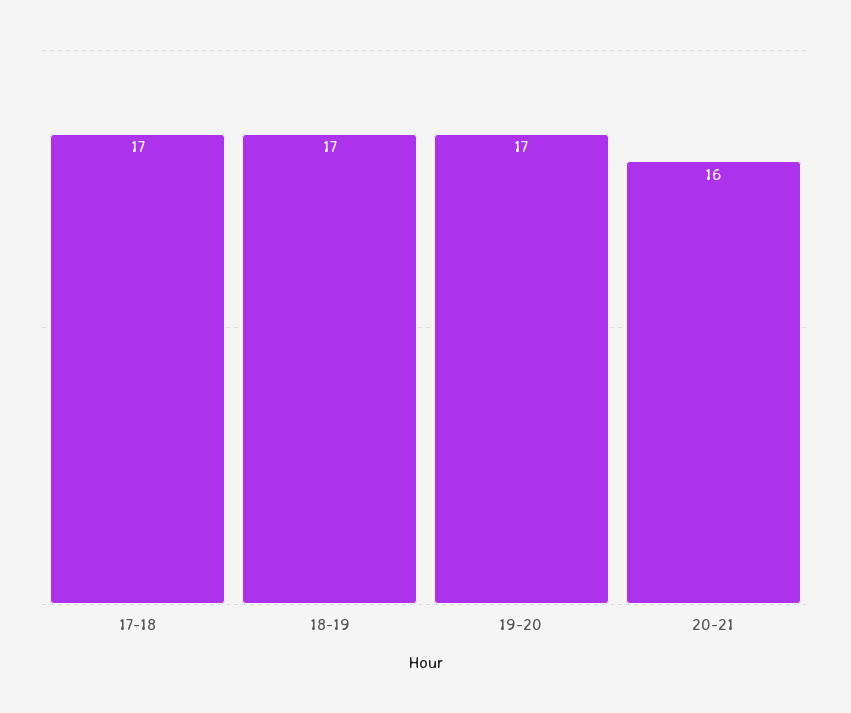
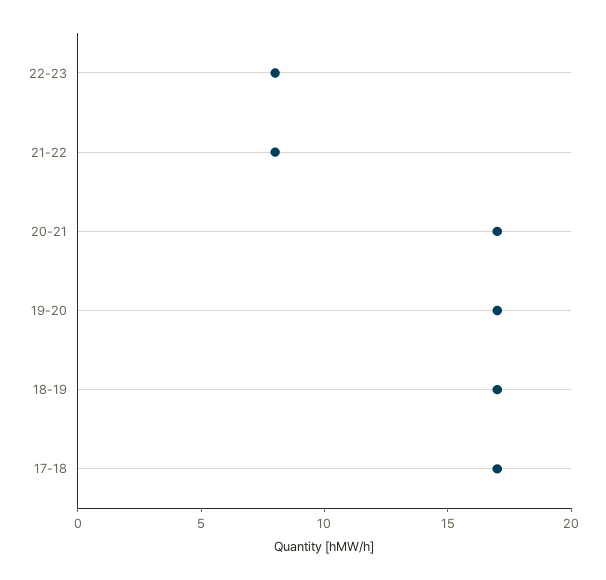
20-21: 16 -> 17
22-23: none -> 8
21-22: none -> 8

